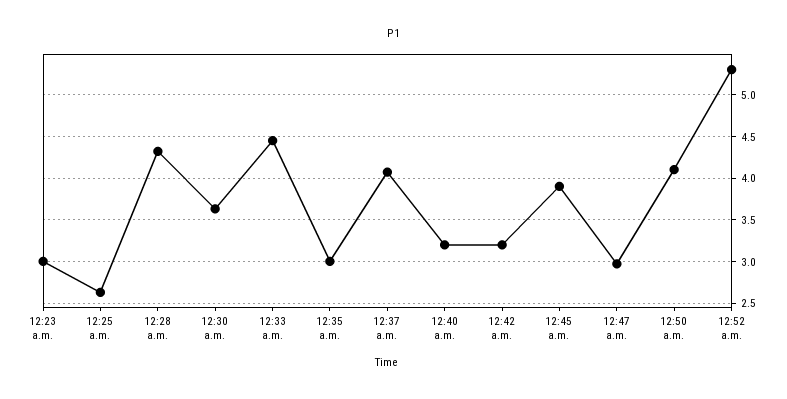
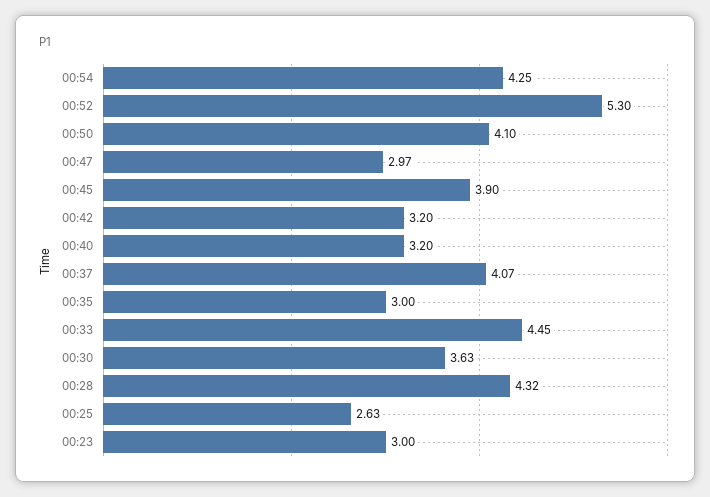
00:54: none -> 4.25

